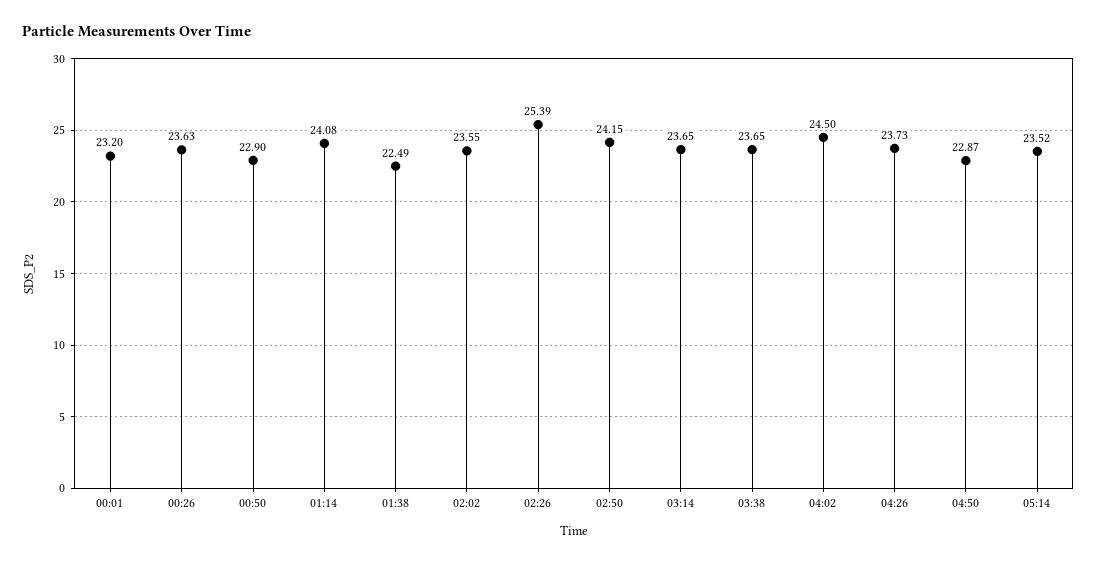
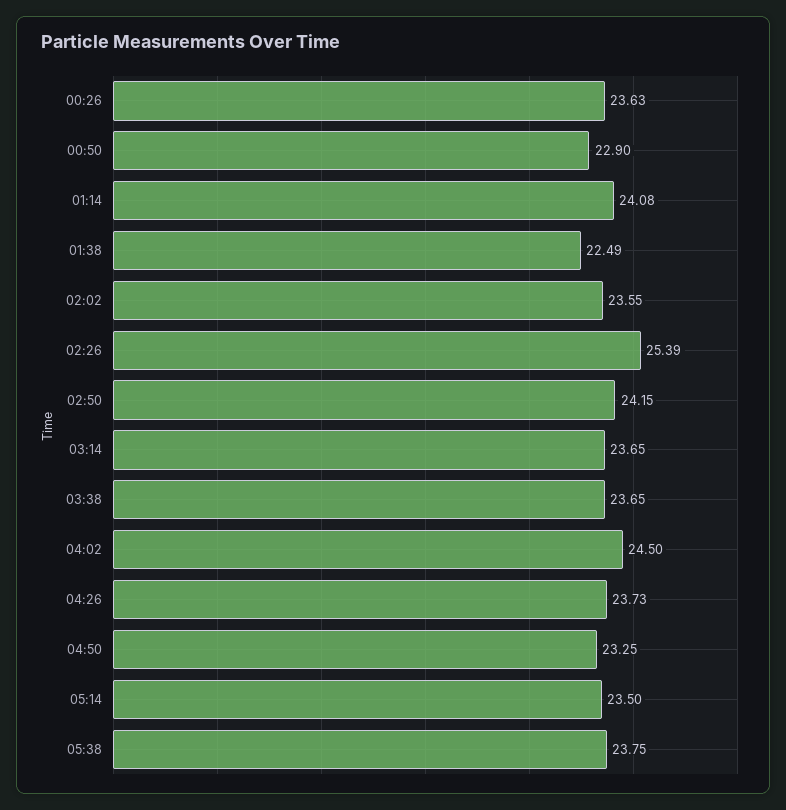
00:01: 23.2 -> none
04:50: 22.87 -> 23.25
05:14: 23.52 -> 23.5
05:38: none -> 23.75

